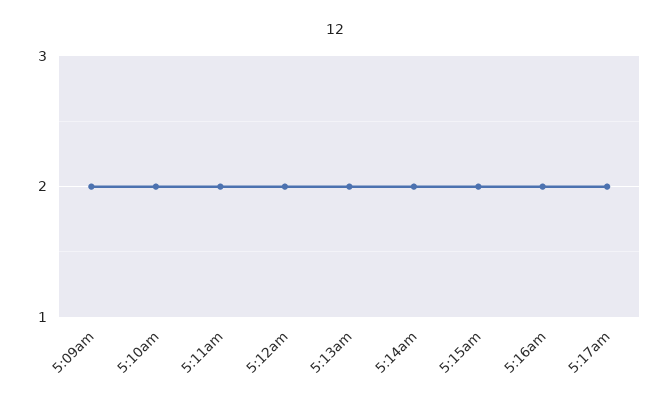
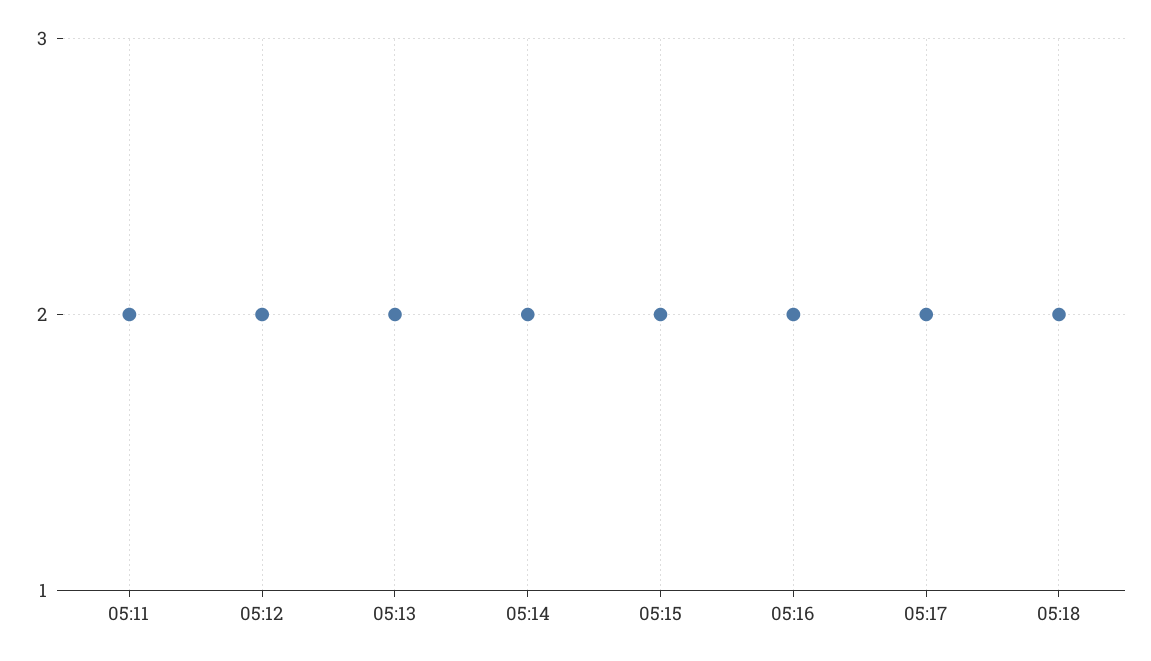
5:09am: 2 -> none
5:10am: 2 -> none
05:18: none -> 2

